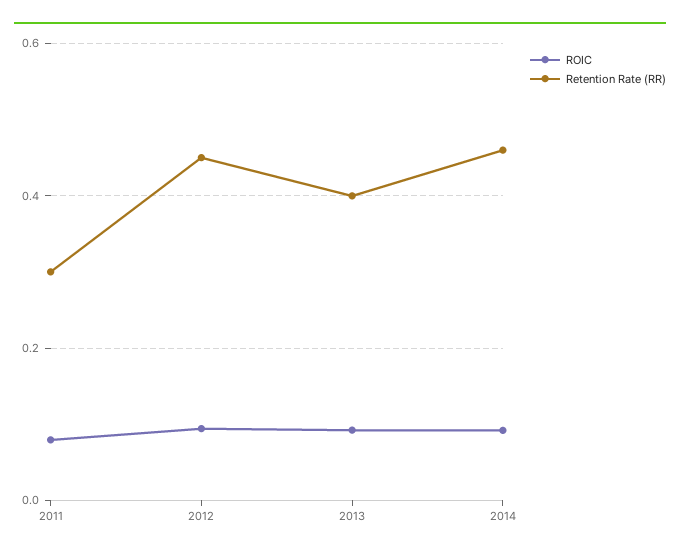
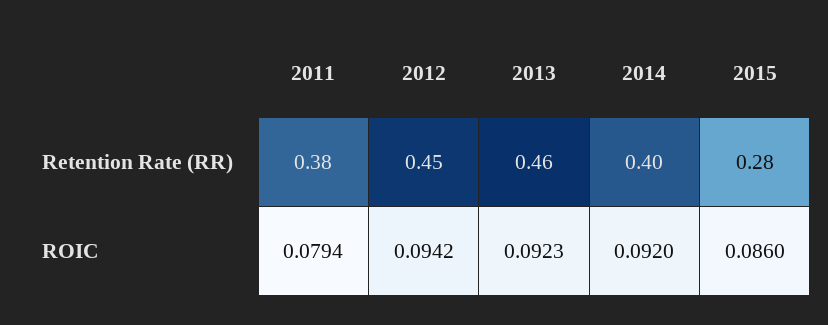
Retention Rate (RR), 2011: 0.3 -> 0.38
Retention Rate (RR), 2013: 0.4 -> 0.46
Retention Rate (RR), 2014: 0.46 -> 0.4
Retention Rate (RR), 2015: none -> 0.28
ROIC, 2015: none -> 0.086

